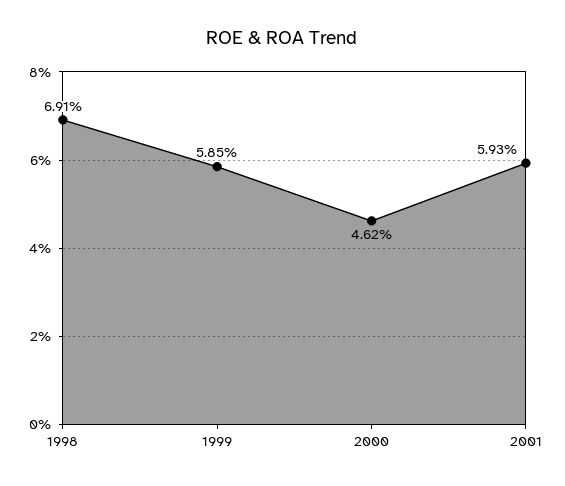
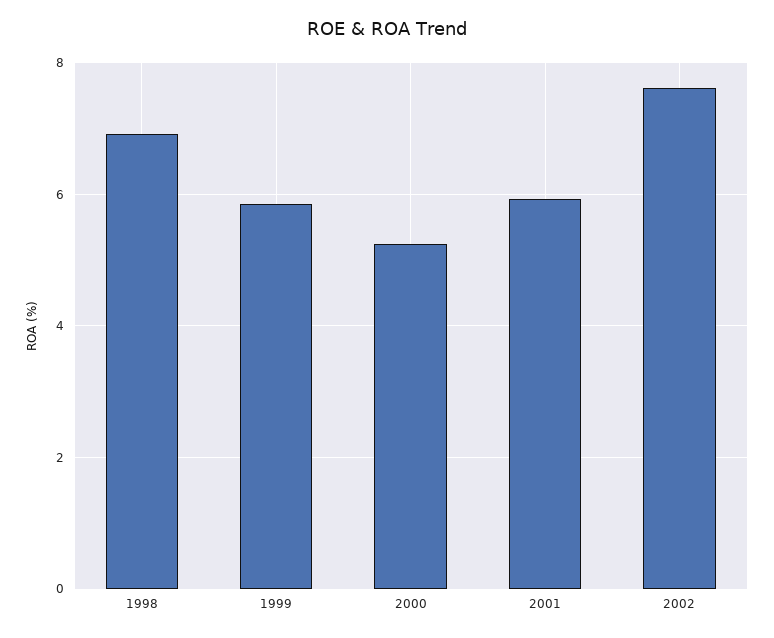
2000: 4.62 -> 5.2
2002: none -> 7.6

